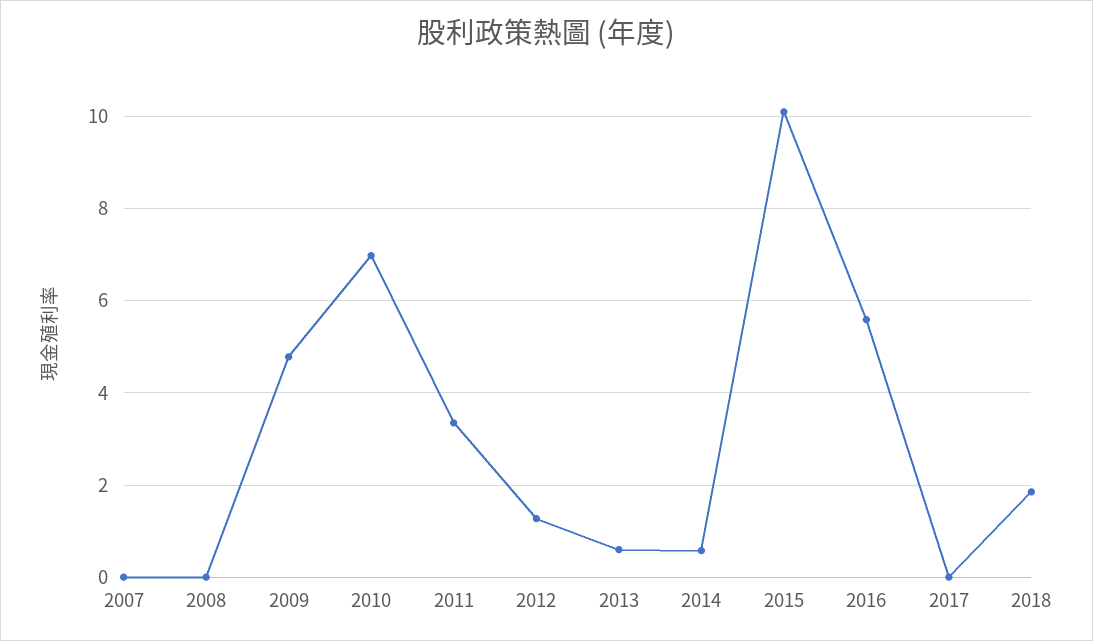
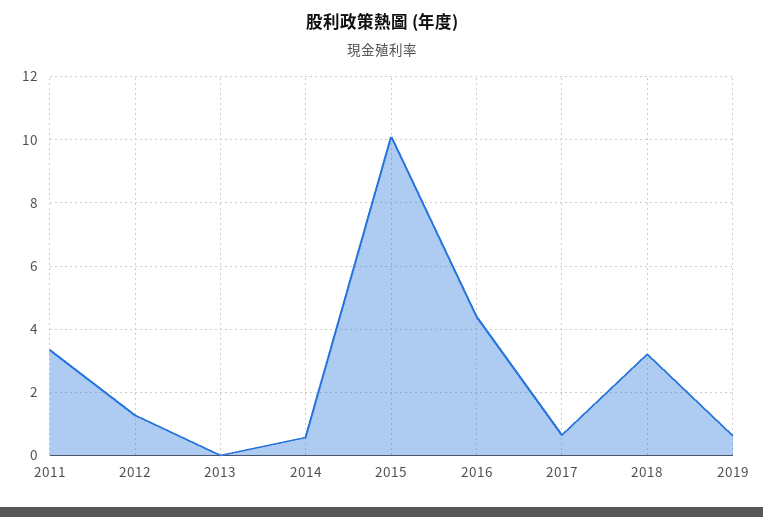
2007: 0 -> none
2008: 0 -> none
2009: 4.8 -> none
2010: 7 -> none
2013: 0.6 -> 0
2016: 5.6 -> 4.4
2017: 0 -> 0.6
2018: 1.8 -> 3.2
2019: none -> 0.6

